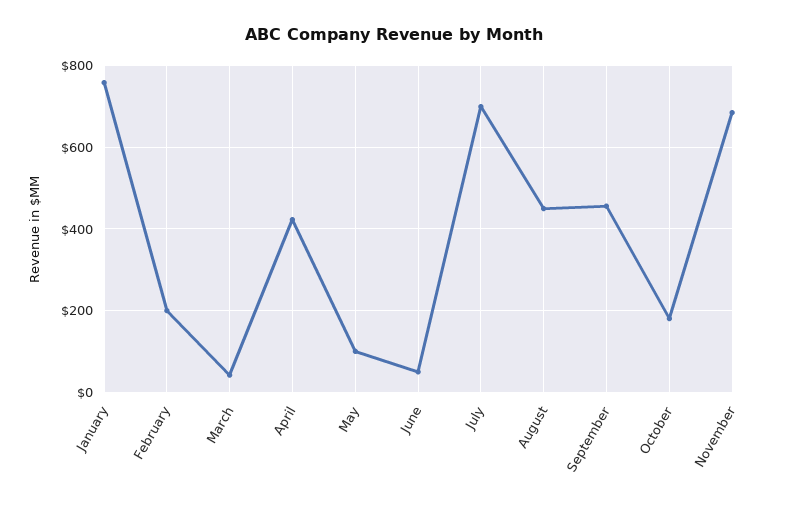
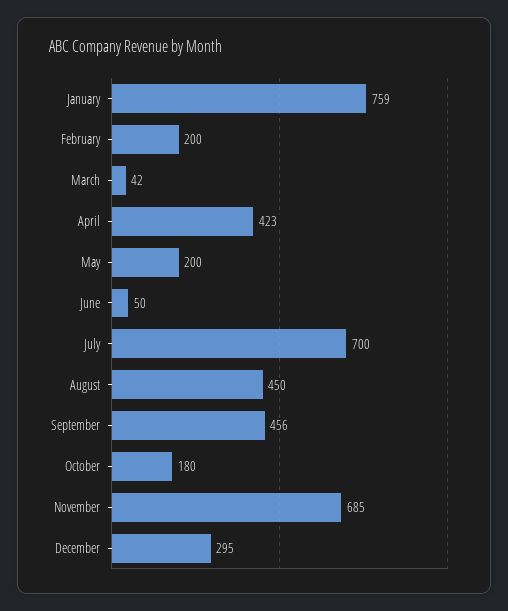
May: 100 -> 200
December: none -> 295

